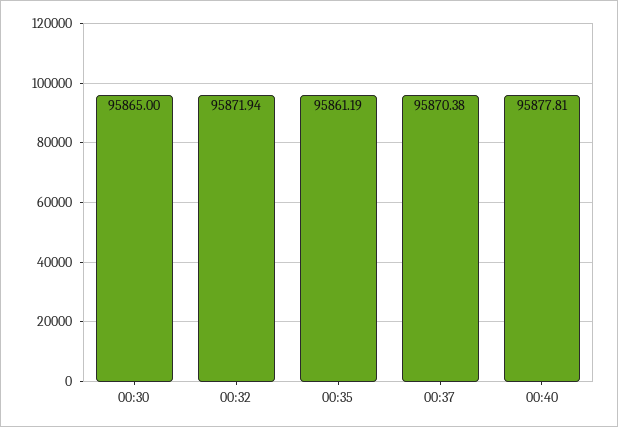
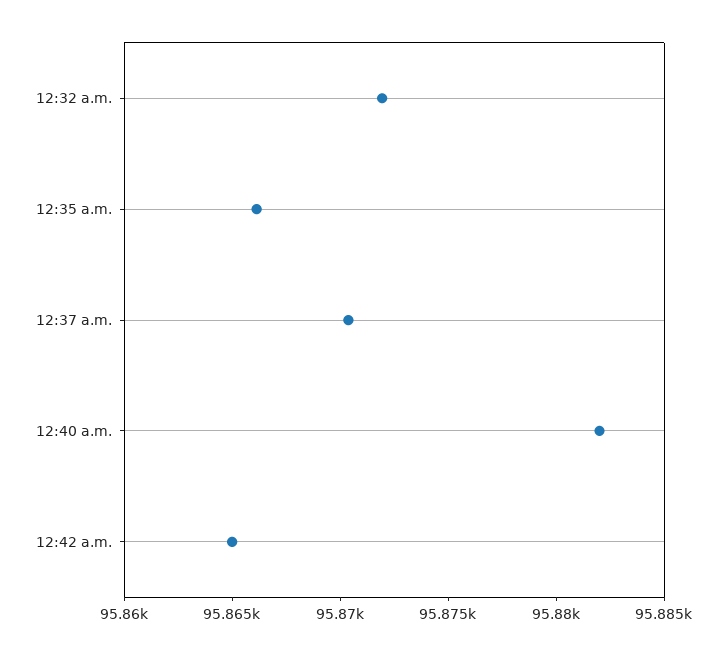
00:30: 95865 -> none
00:35: 95861.19 -> 95866
00:40: 95877.81 -> 95882
12:42 a.m.: none -> 95865

